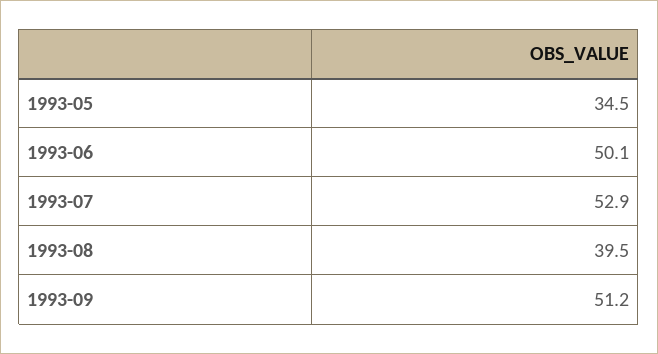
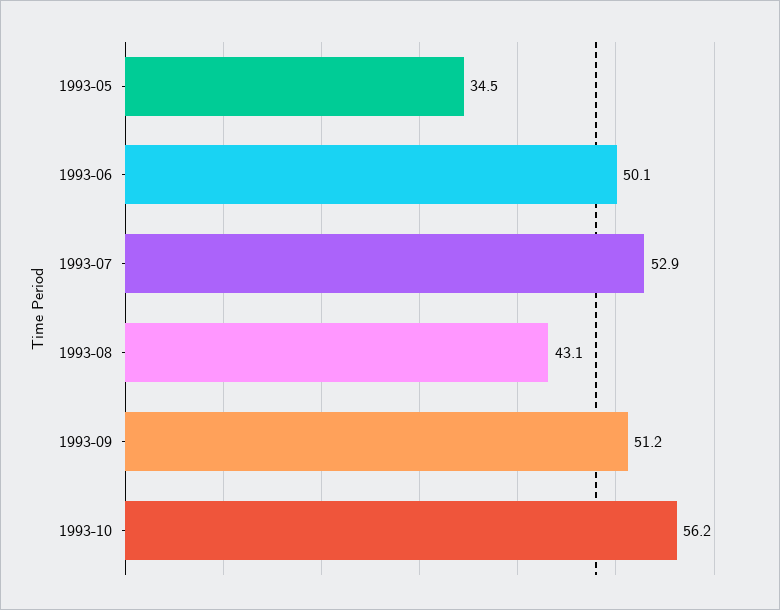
1993-08: 39.5 -> 43.1
1993-10: none -> 56.2

